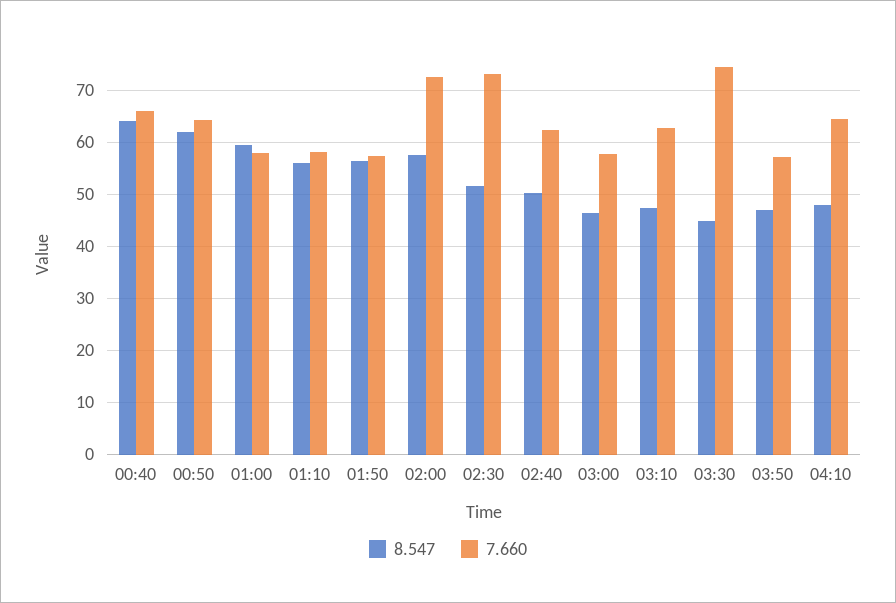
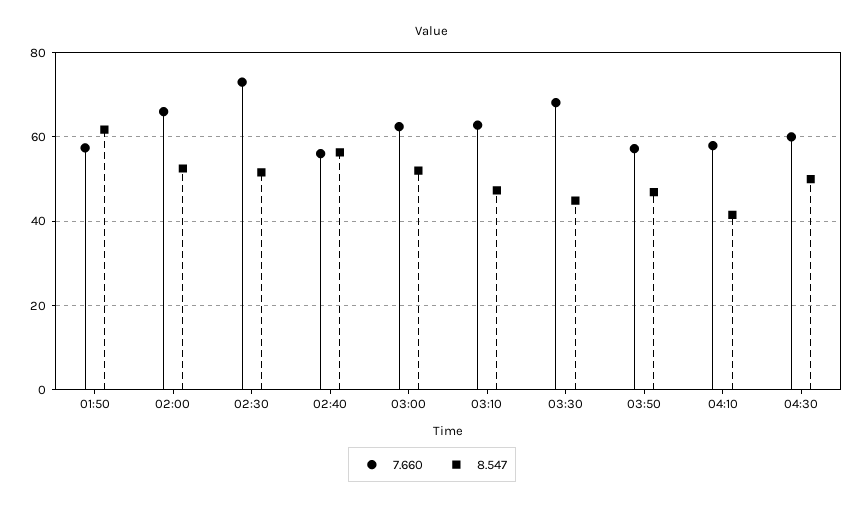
8.547, 00:40: 64 -> none
7.660, 00:40: 66 -> none
8.547, 00:50: 62 -> none
7.660, 00:50: 64 -> none
8.547, 01:00: 60 -> none
7.660, 01:00: 58 -> none
8.547, 01:10: 56 -> none
7.660, 01:10: 58 -> none
8.547, 01:50: 56 -> 62
8.547, 02:00: 58 -> 52
7.660, 02:00: 72 -> 66
8.547, 02:40: 50 -> 56
7.660, 02:40: 62 -> 56
8.547, 03:00: 46 -> 52
7.660, 03:00: 58 -> 62
7.660, 03:30: 74 -> 68
8.547, 04:10: 48 -> 42
7.660, 04:10: 64 -> 58
7.660, 04:30: none -> 60
8.547, 04:30: none -> 50

